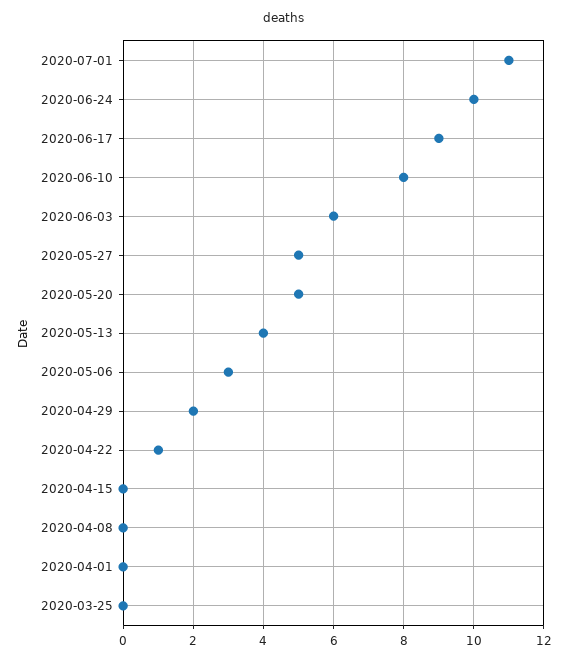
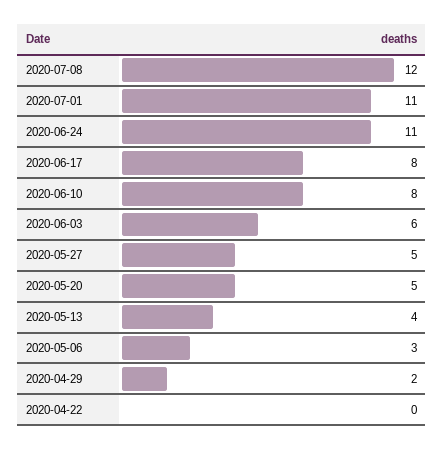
2020-06-24: 10 -> 11
2020-06-17: 9 -> 8
2020-04-22: 1 -> 0
2020-04-15: 0 -> none
2020-04-08: 0 -> none
2020-04-01: 0 -> none
2020-03-25: 0 -> none
2020-07-08: none -> 12

